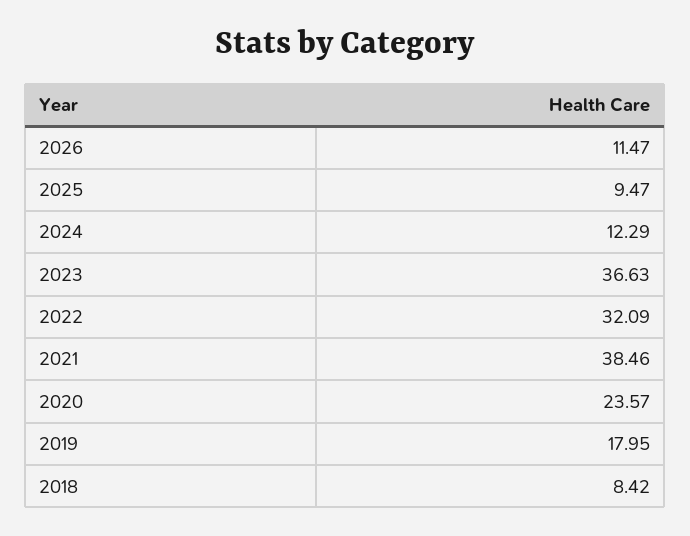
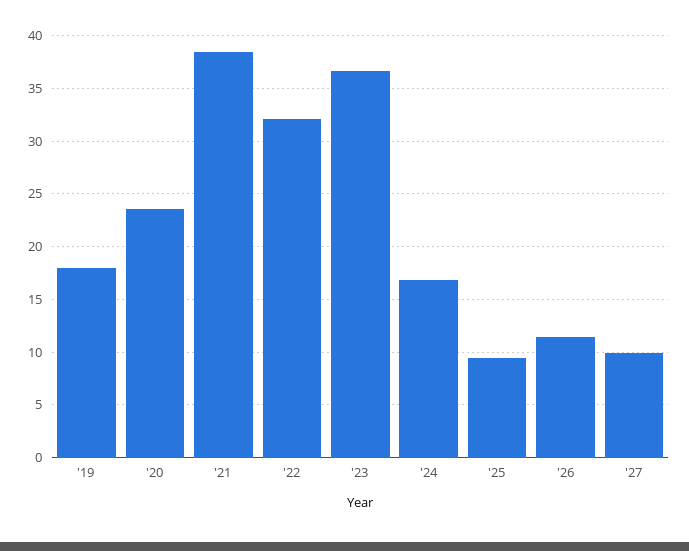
2024: 12.29 -> 17
2018: 8.42 -> none
'27: none -> 10

